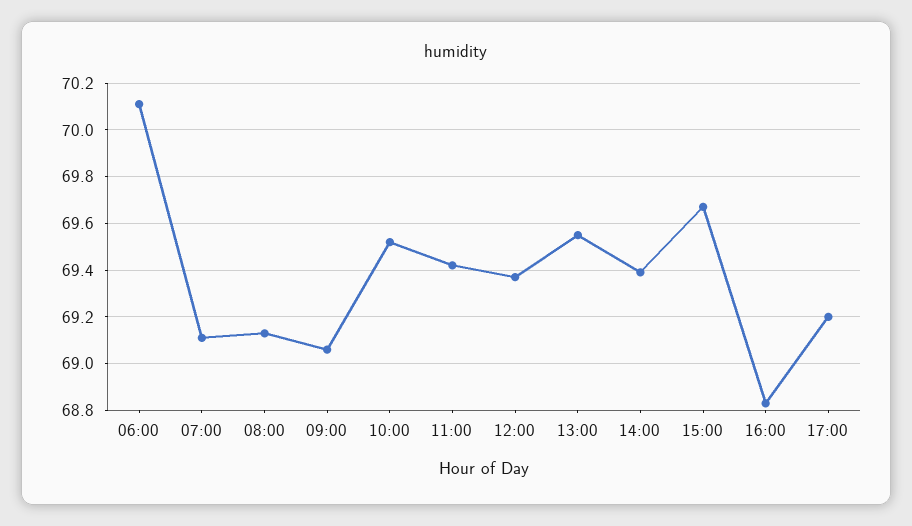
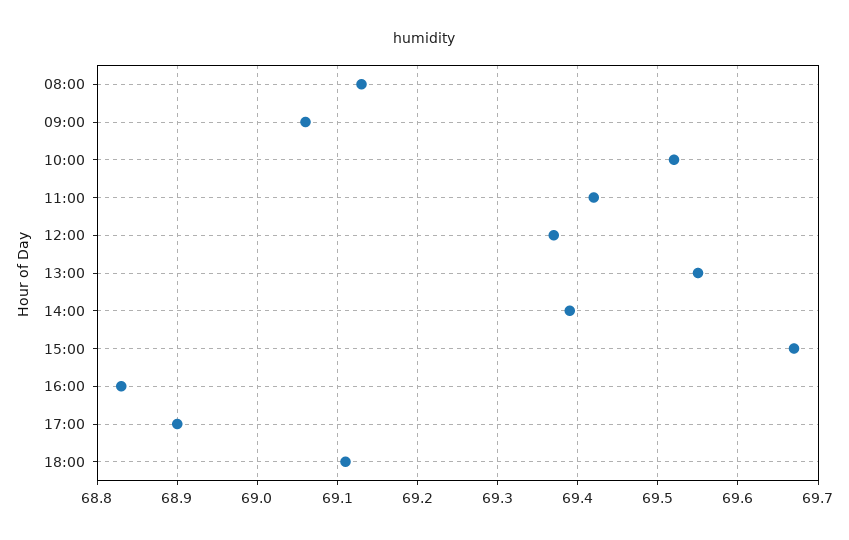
06:00: 70.1 -> none
07:00: 69.1 -> none
17:00: 69.2 -> 68.9
18:00: none -> 69.11

